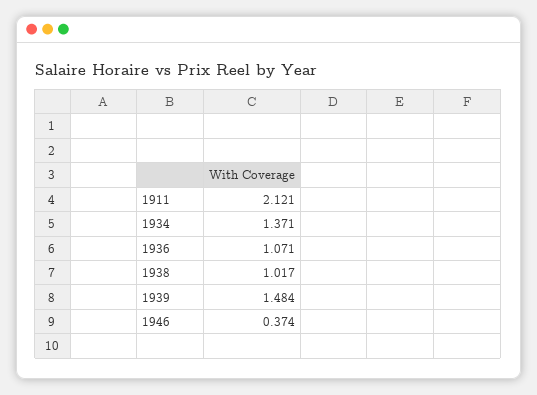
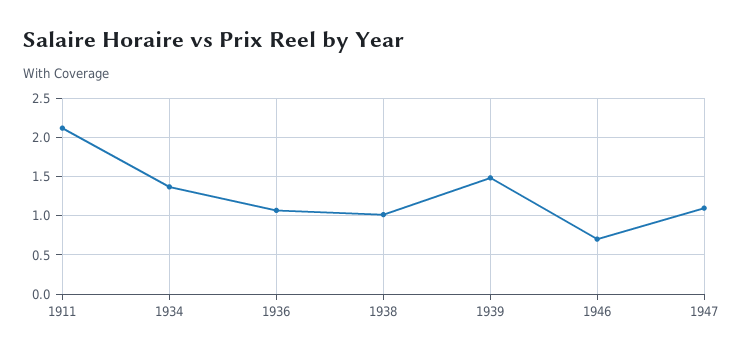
1946: 0.374 -> 0.7
1947: none -> 1.1

